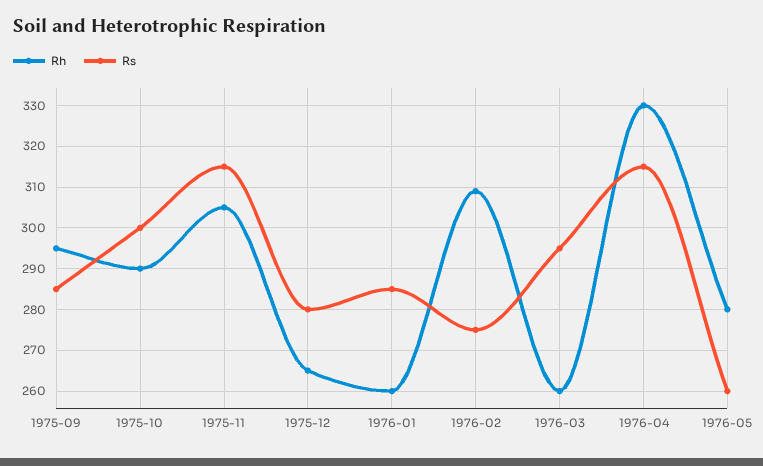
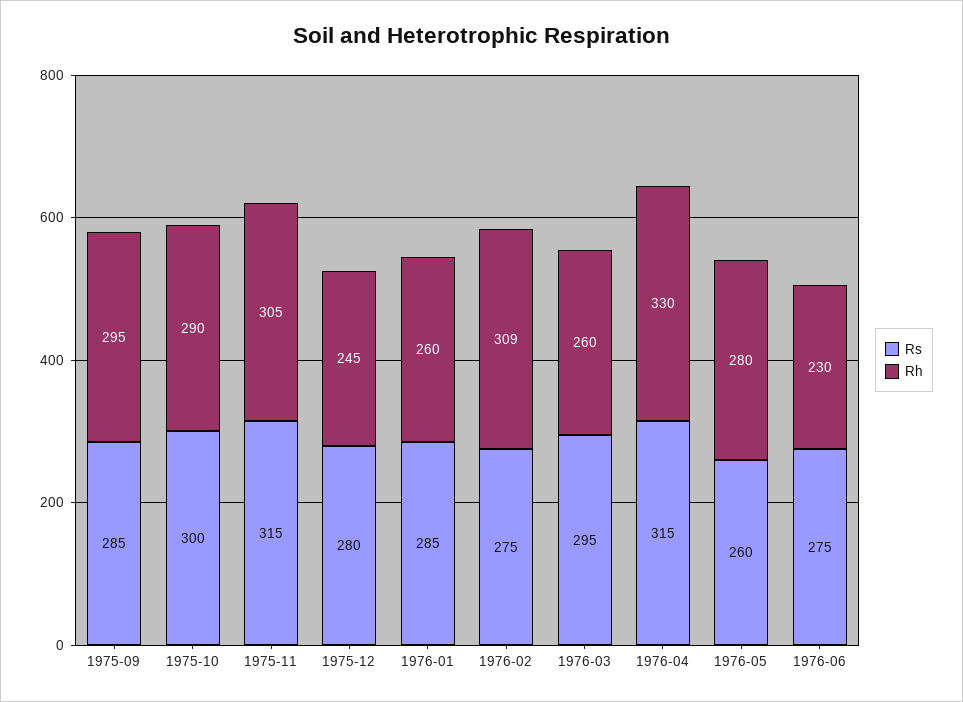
Rh, 1975-12: 265 -> 245
Rs, 1976-06: none -> 275
Rh, 1976-06: none -> 230

